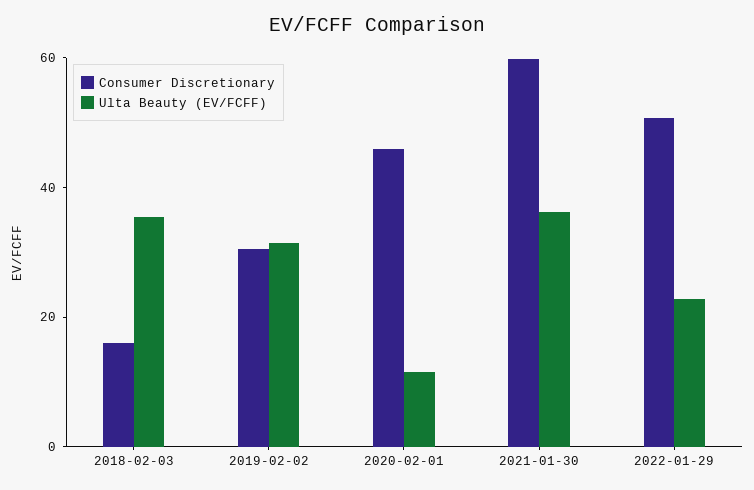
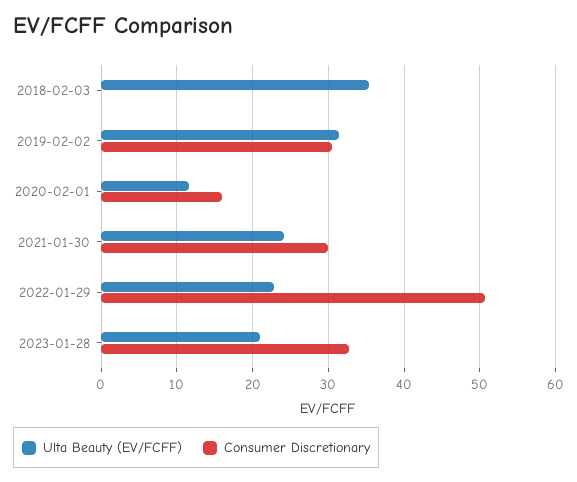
Consumer Discretionary, 2018-02-03: 15 -> 0
Consumer Discretionary, 2020-02-01: 45 -> 16
Consumer Discretionary, 2021-01-30: 60 -> 30
Ulta Beauty (EV/FCFF), 2021-01-30: 35 -> 24
Ulta Beauty (EV/FCFF), 2023-01-28: none -> 21
Consumer Discretionary, 2023-01-28: none -> 33

